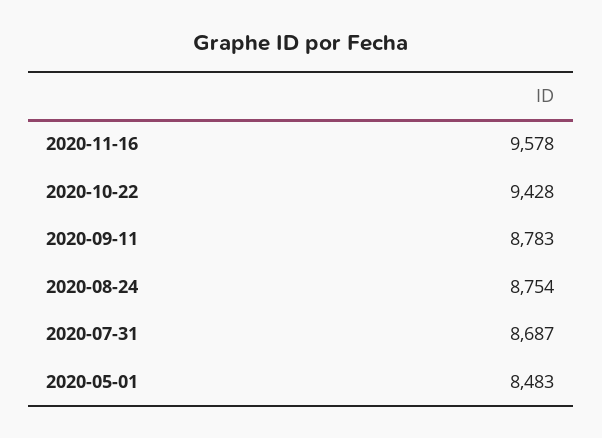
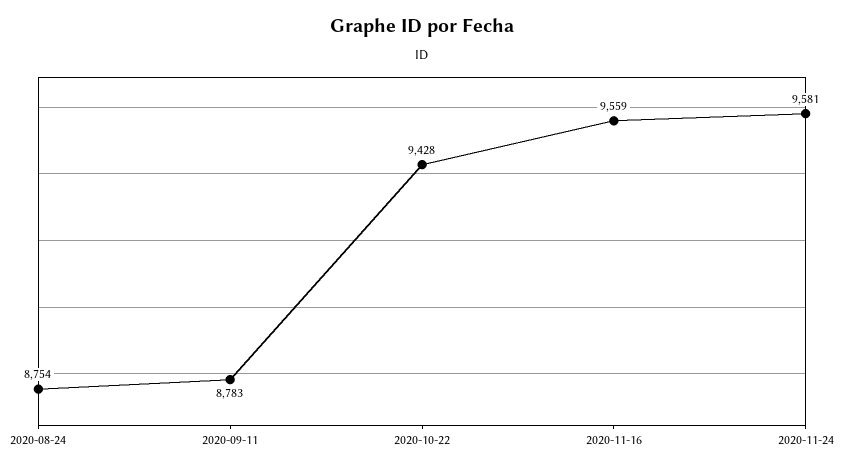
2020-11-16: 9578 -> 9559
2020-07-31: 8687 -> none
2020-05-01: 8483 -> none
2020-11-24: none -> 9581

